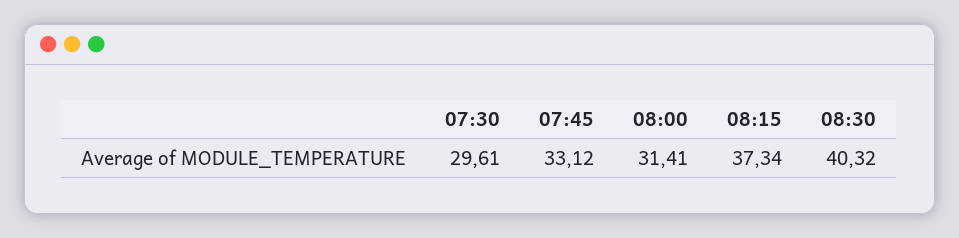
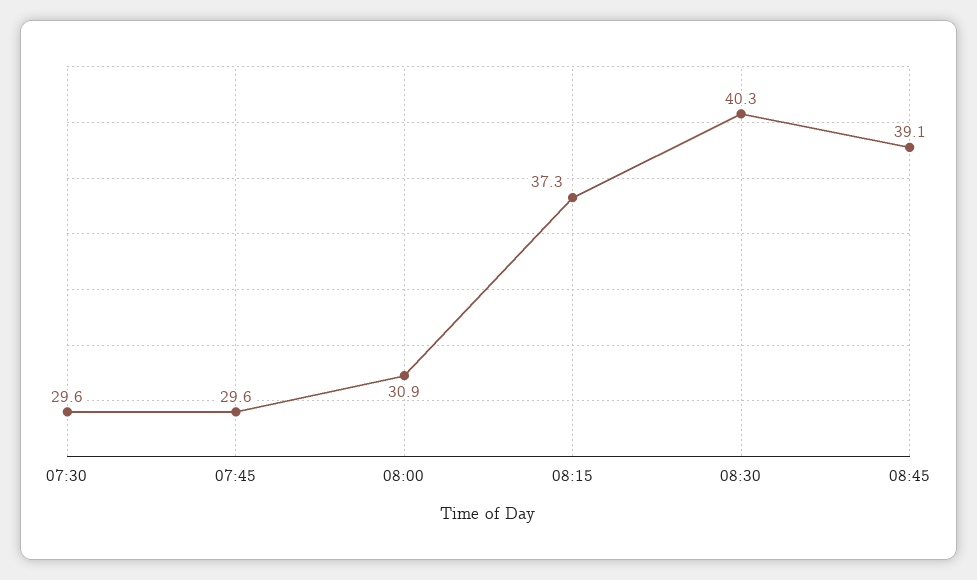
07:45: 33.12 -> 29.6
08:00: 31.41 -> 30.9
08:45: none -> 39.1

